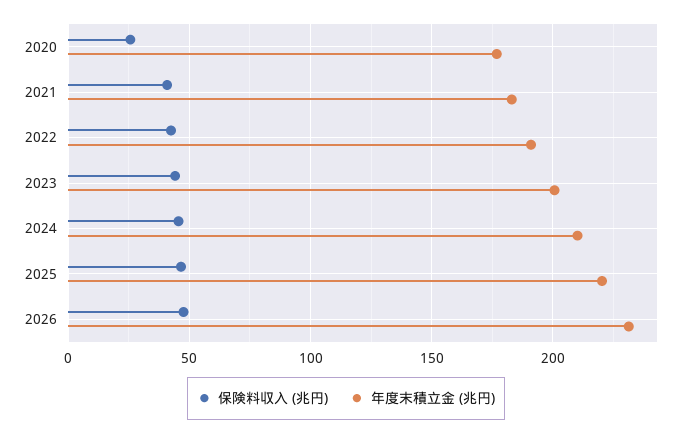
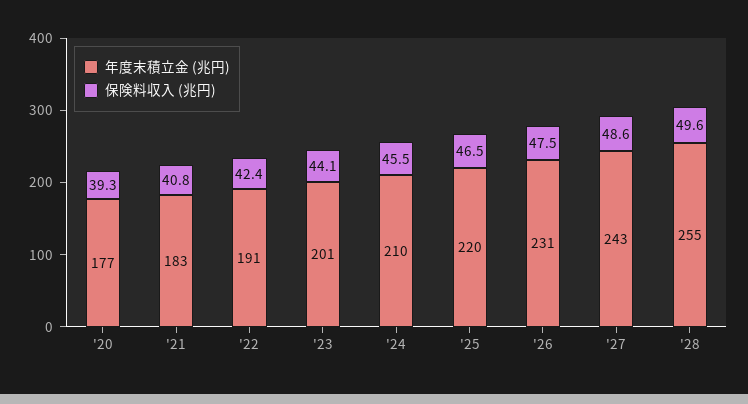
保険料収入 (兆円), 2020: 25 -> 39.3
年度末積立金 (兆円), '27: none -> 243
保険料収入 (兆円), '27: none -> 48.6
年度末積立金 (兆円), '28: none -> 255
保険料収入 (兆円), '28: none -> 49.6

